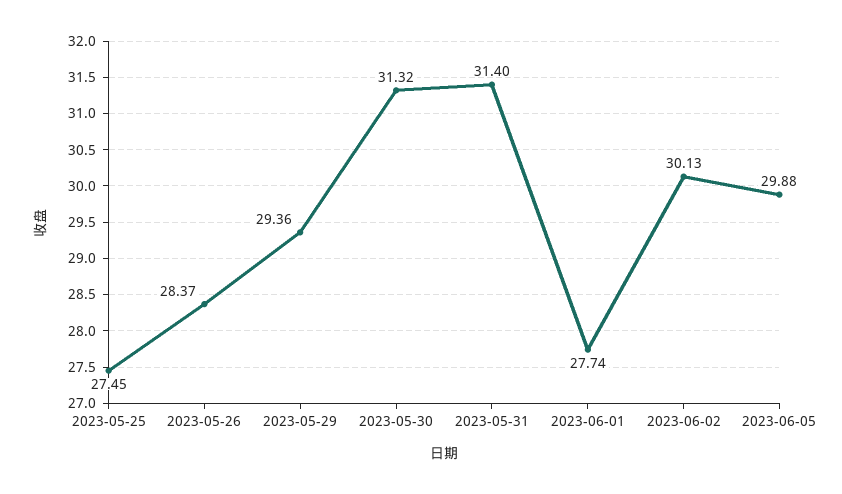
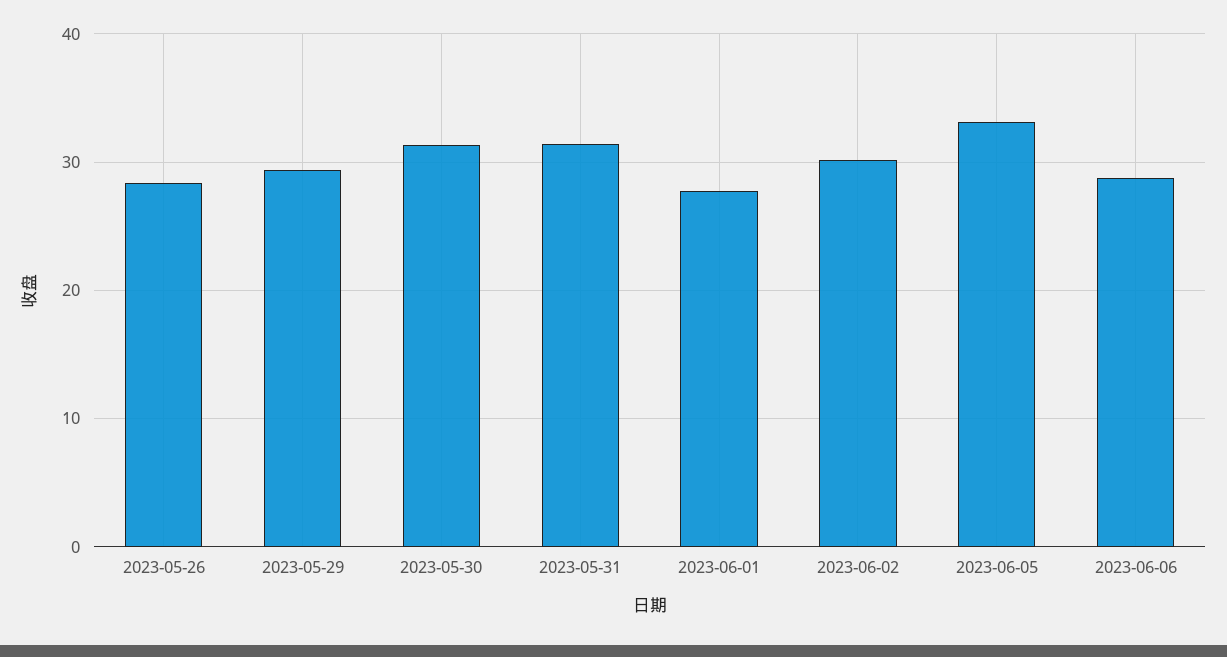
2023-05-25: 27.45 -> none
2023-06-05: 29.88 -> 33
2023-06-06: none -> 29

